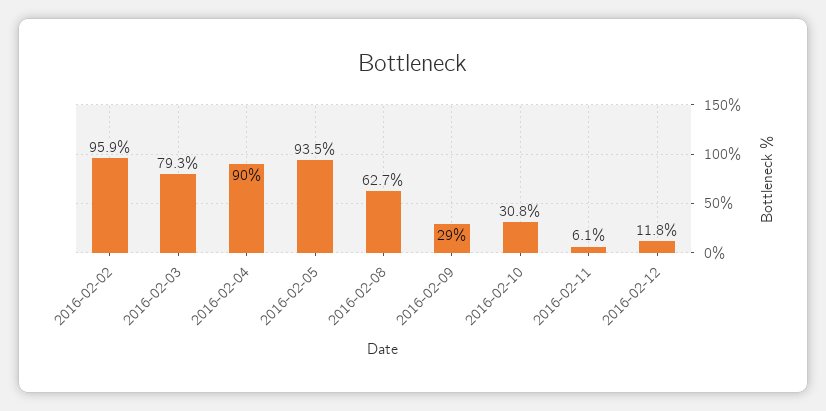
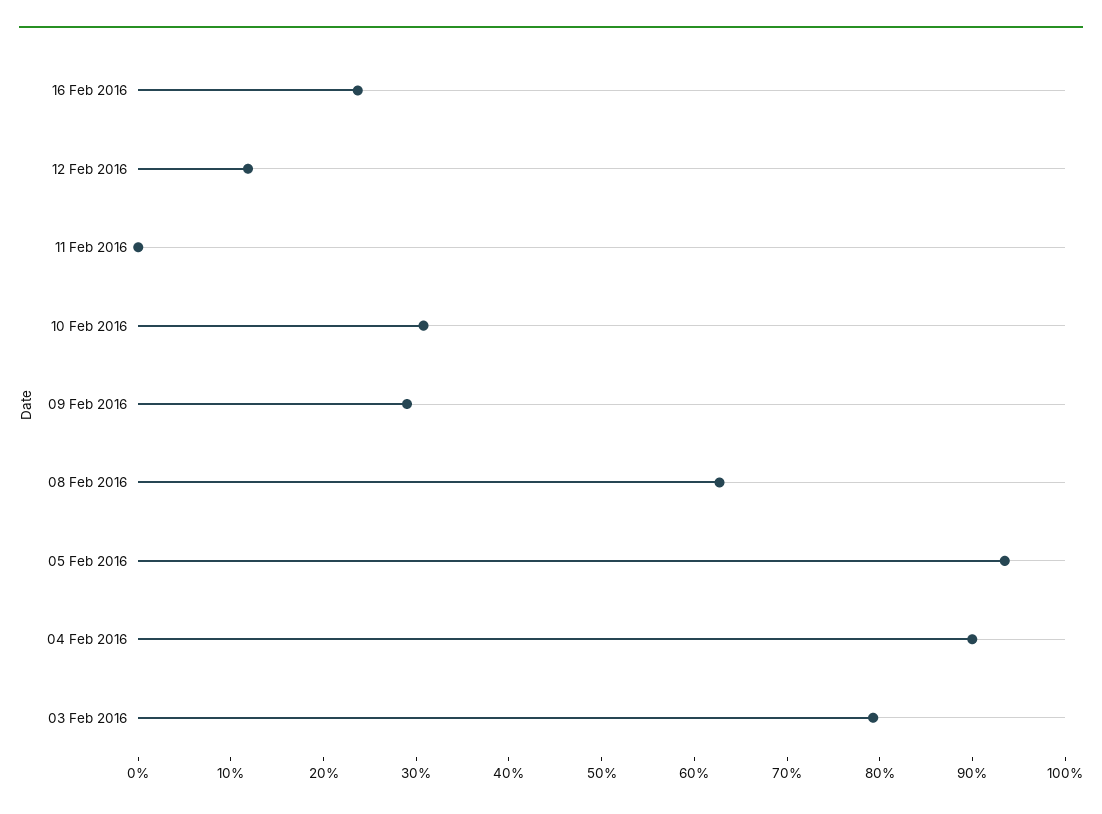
2016-02-02: 95.9 -> none
2016-02-11: 6.1 -> 0
16 Feb 2016: none -> 24

